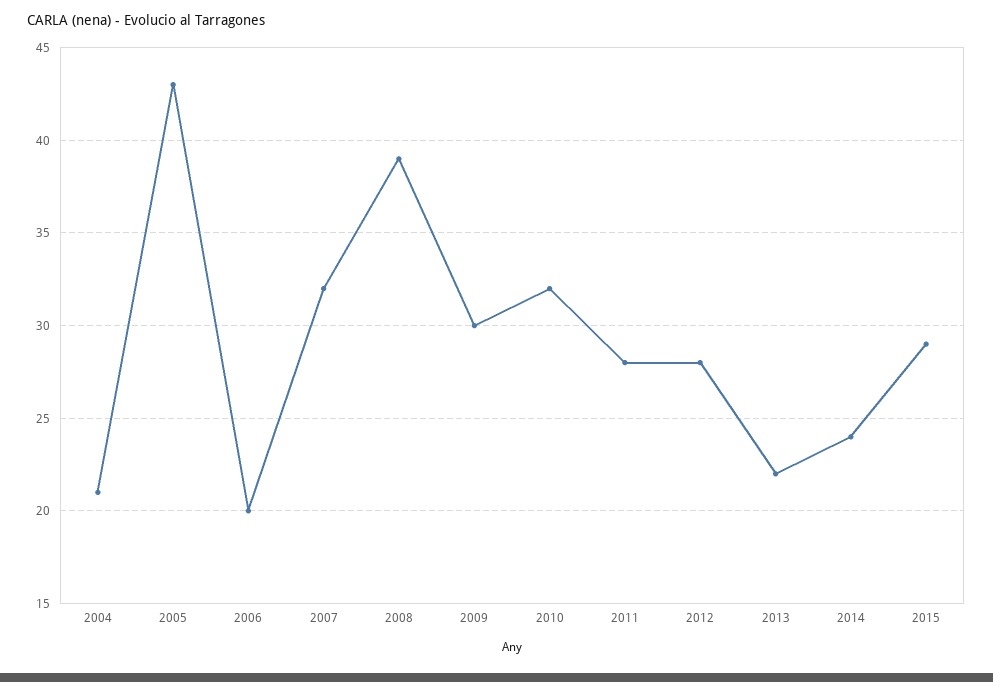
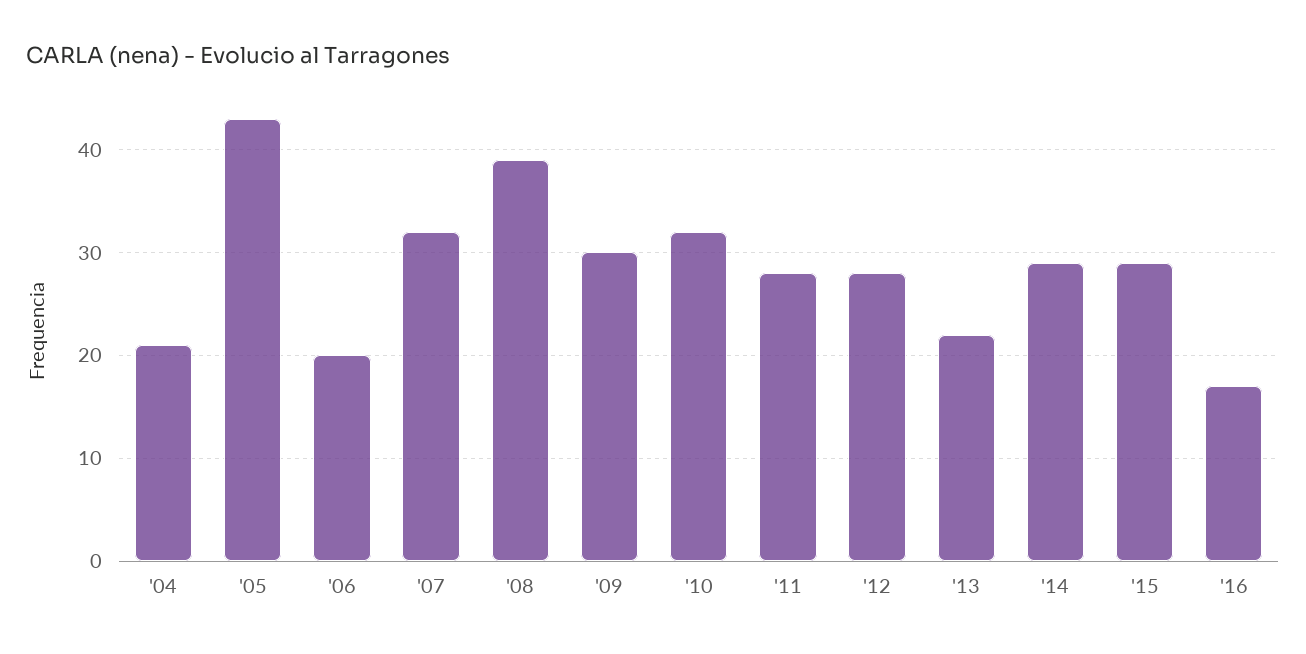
2014: 24 -> 29
'16: none -> 17

